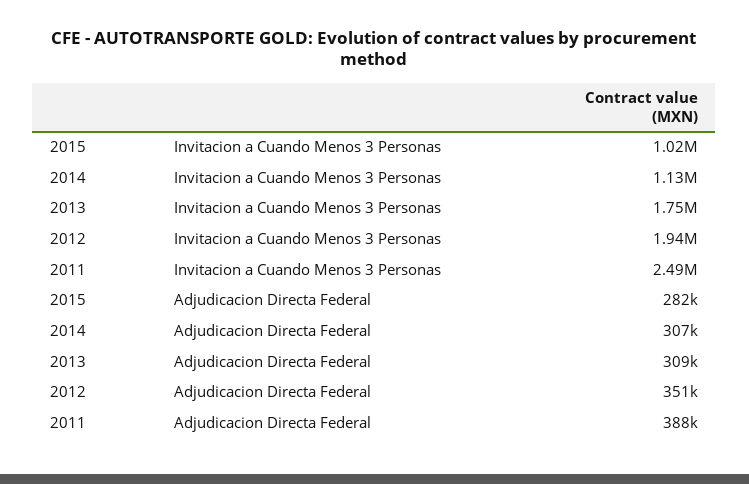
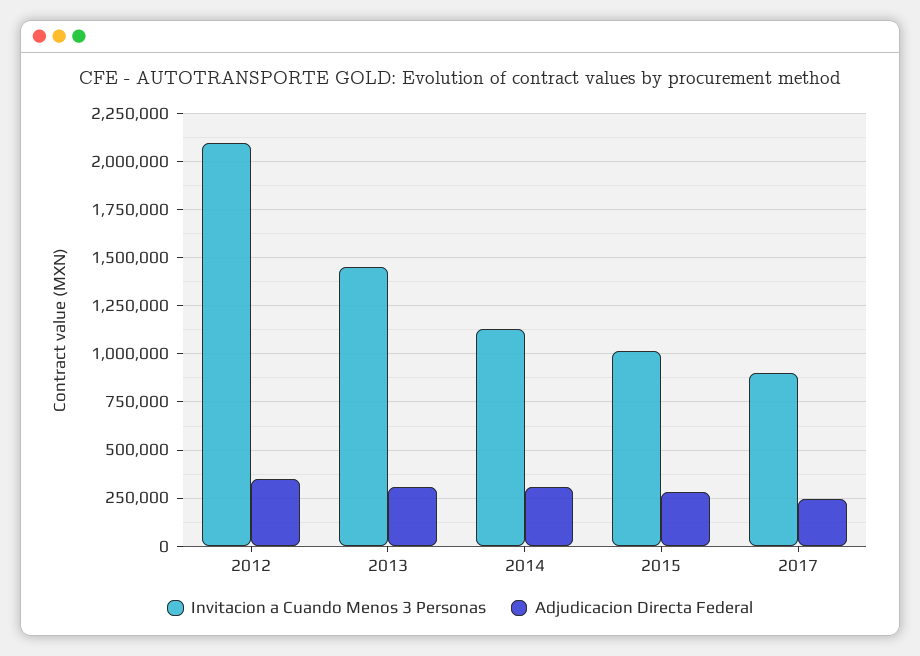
Invitacion a Cuando Menos 3 Personas, 2013: 1750000 -> 1450000
Invitacion a Cuando Menos 3 Personas, 2012: 1940000 -> 2100000
Invitacion a Cuando Menos 3 Personas, 2011: 2490000 -> none
Adjudicacion Directa Federal, 2011: 388000 -> none
Invitacion a Cuando Menos 3 Personas, 2017: none -> 900000
Adjudicacion Directa Federal, 2017: none -> 250000

